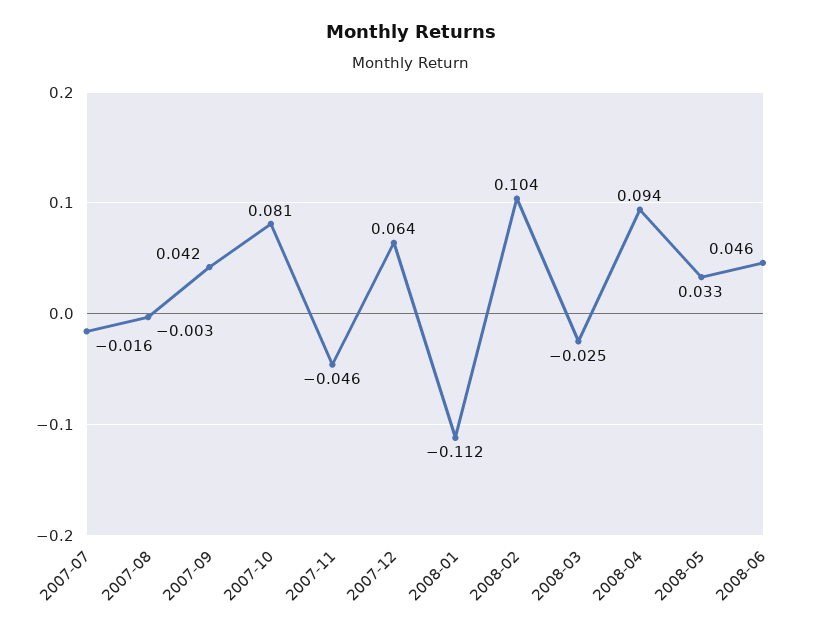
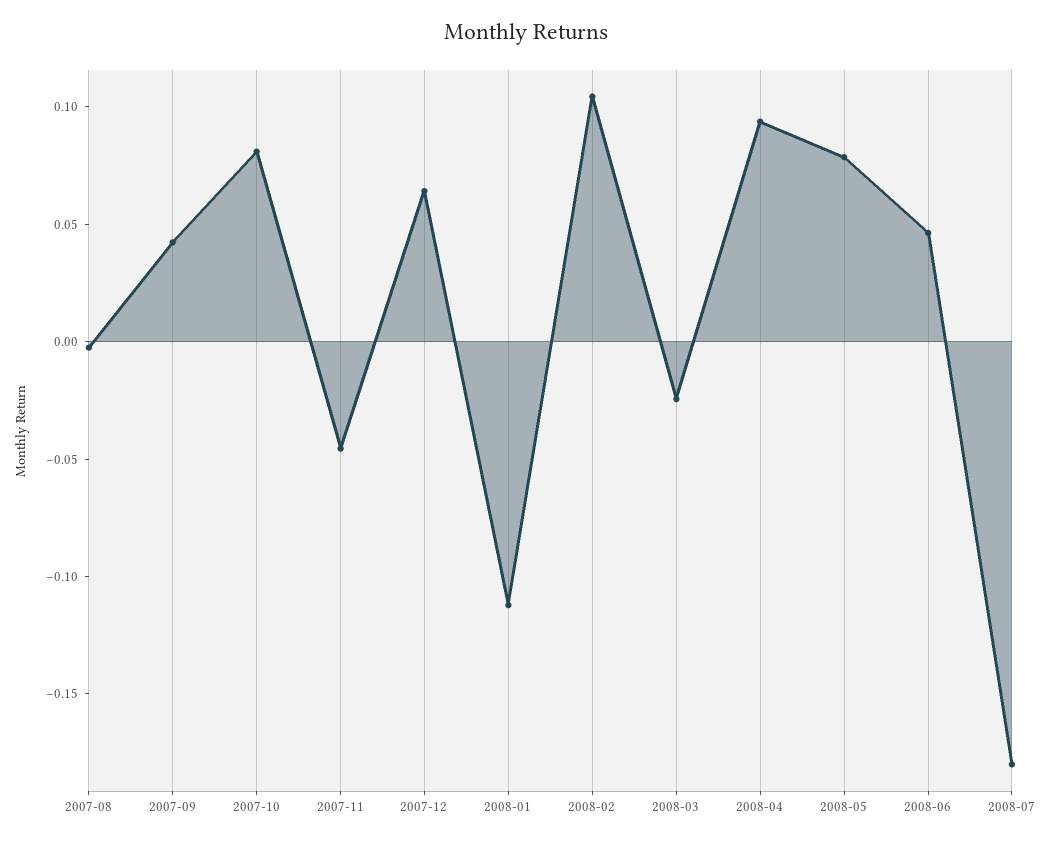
2007-07: -0.016 -> none
2008-05: 0.033 -> 0.08
2008-07: none -> -0.18

